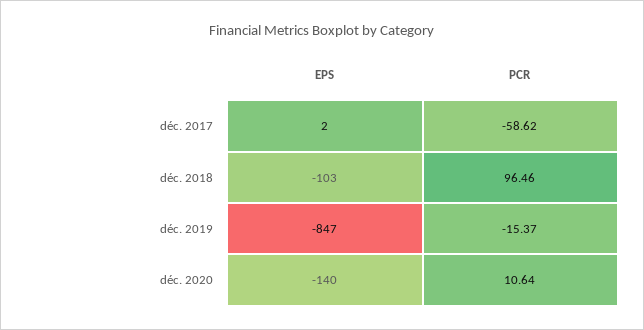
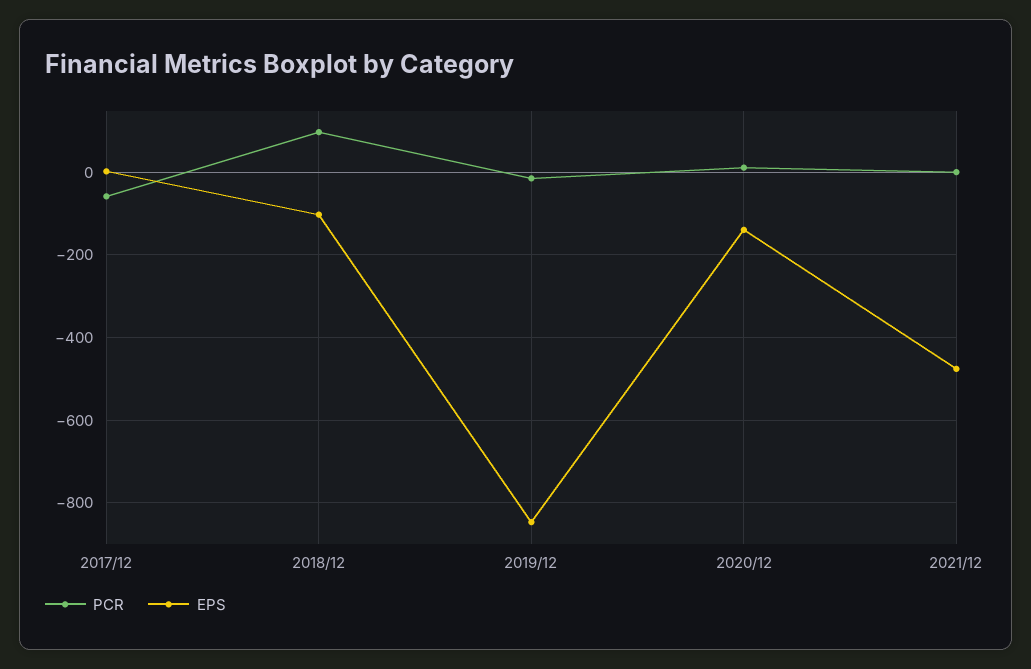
PCR, 2021/12: none -> 0
EPS, 2021/12: none -> -480

